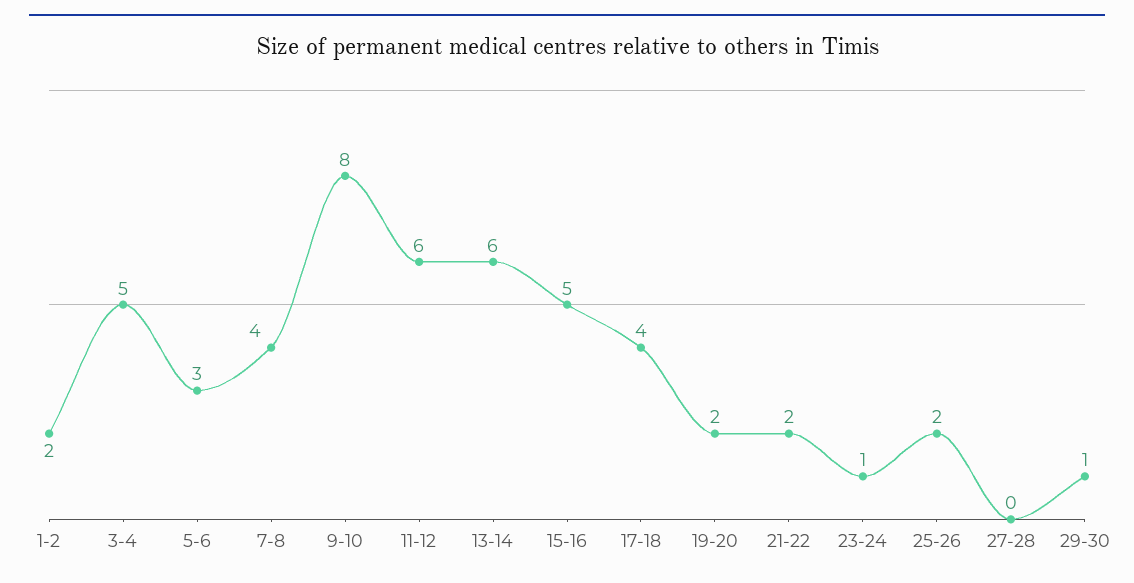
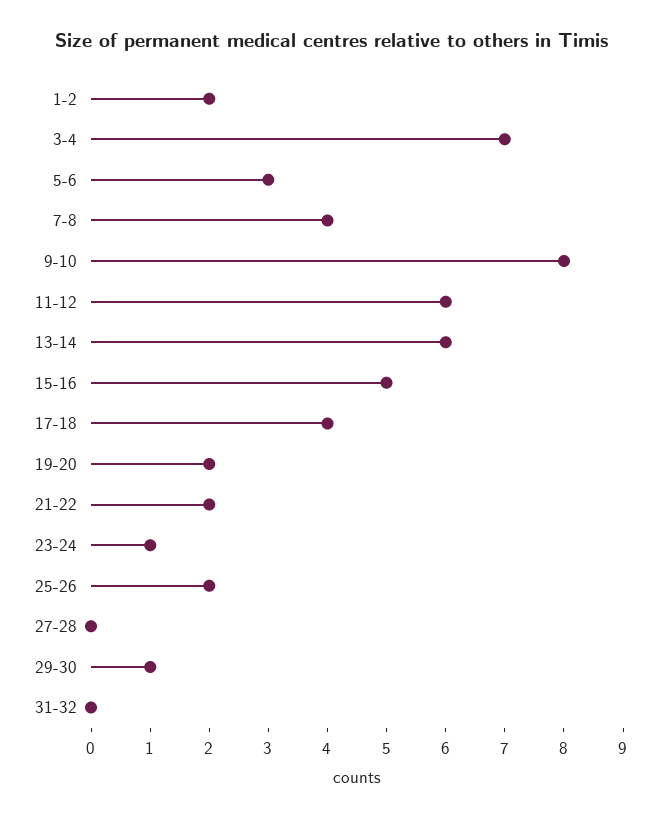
3-4: 5 -> 7
31-32: none -> 0

